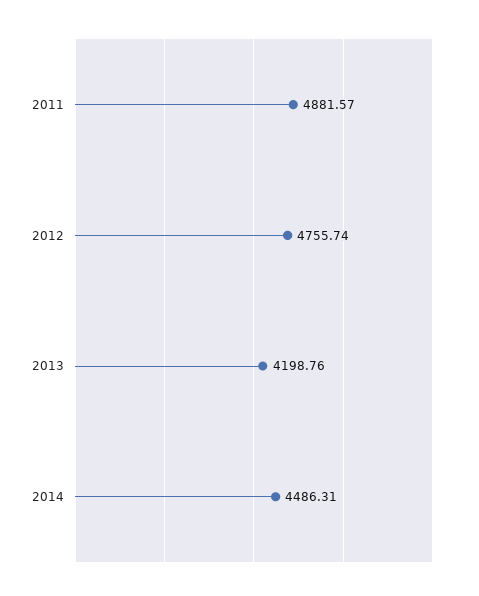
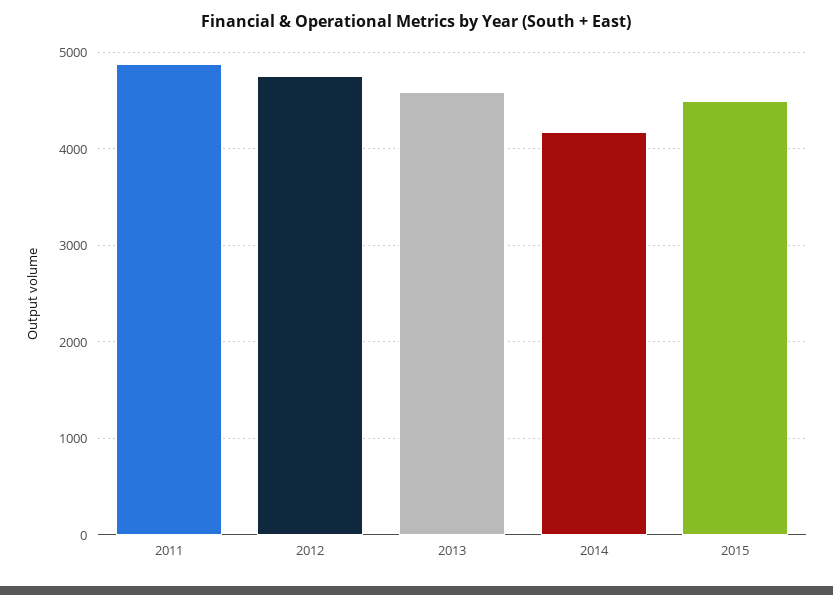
2013: 4198.76 -> 4600
2014: 4486.31 -> 4200
2015: none -> 4500

